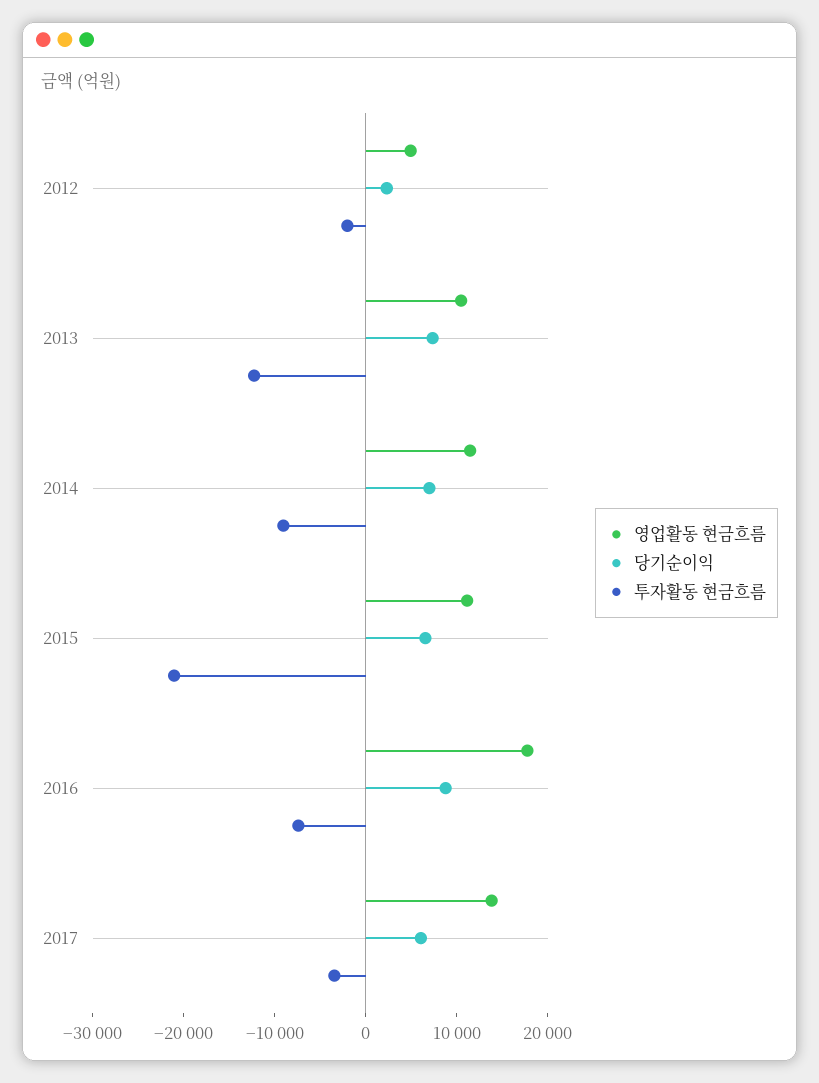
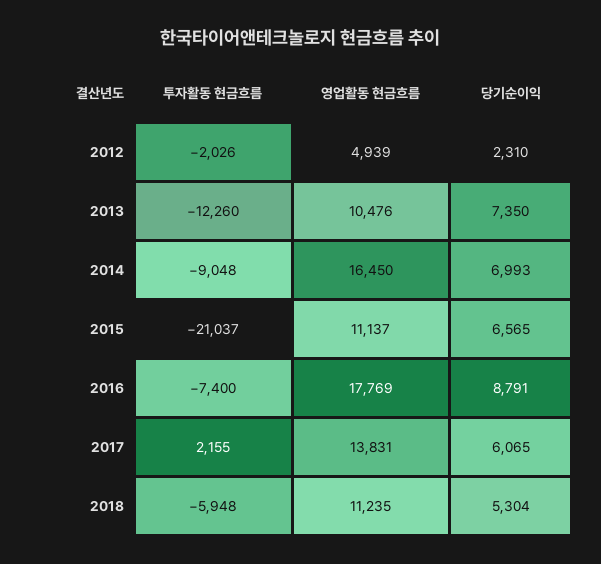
영업활동 현금흐름, 2014: 12000 -> 16450
투자활동 현금흐름, 2017: -4000 -> 2155
투자활동 현금흐름, 2018: none -> -5948
영업활동 현금흐름, 2018: none -> 11235
당기순이익, 2018: none -> 5304

